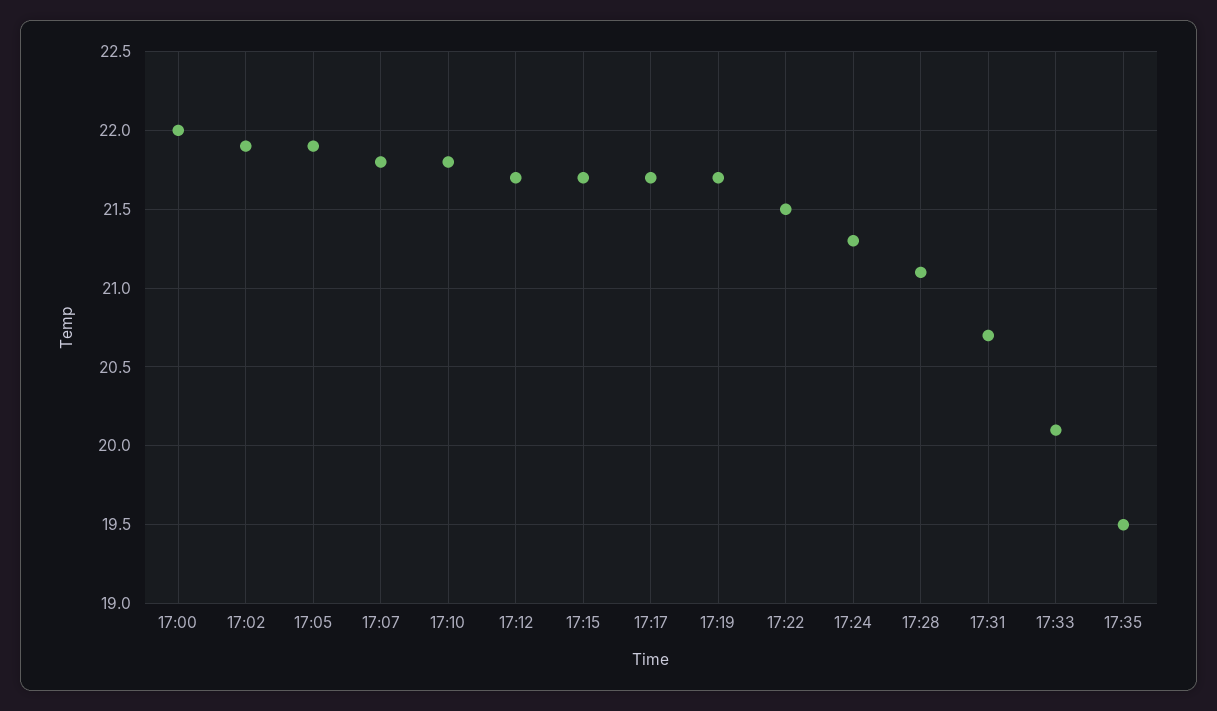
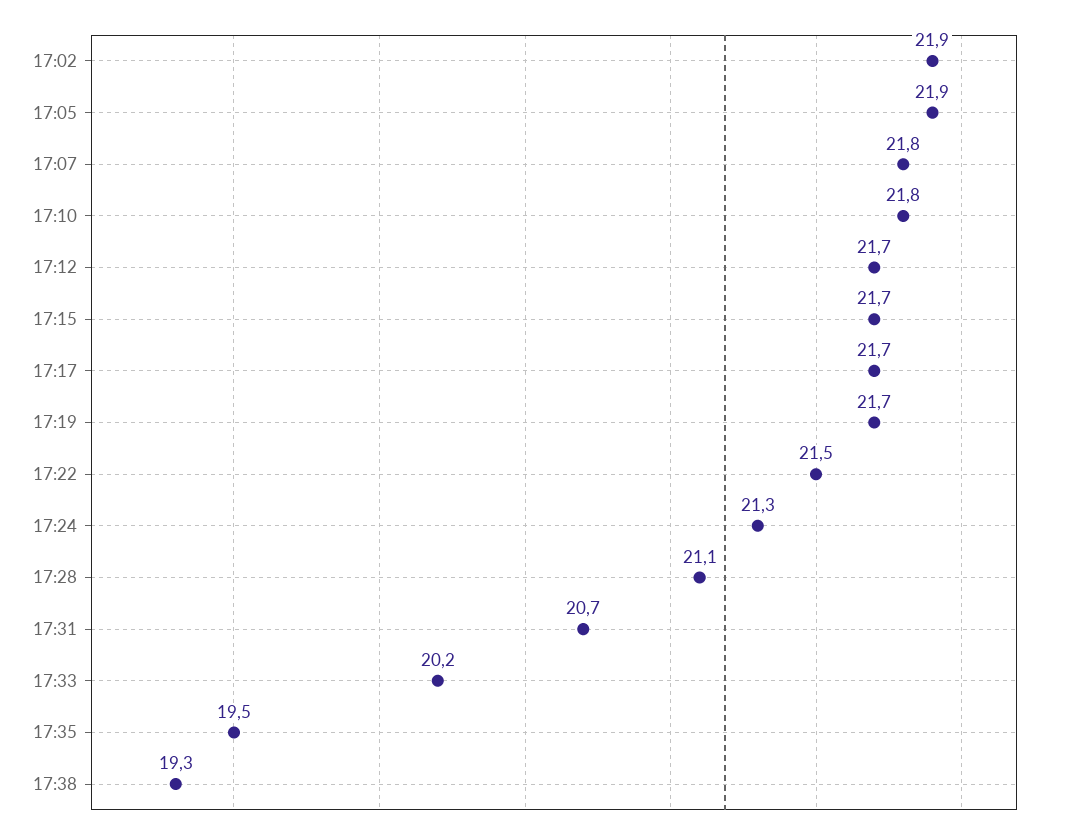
17:00: 22 -> none
17:33: 20.1 -> 20.2
17:38: none -> 19.3

